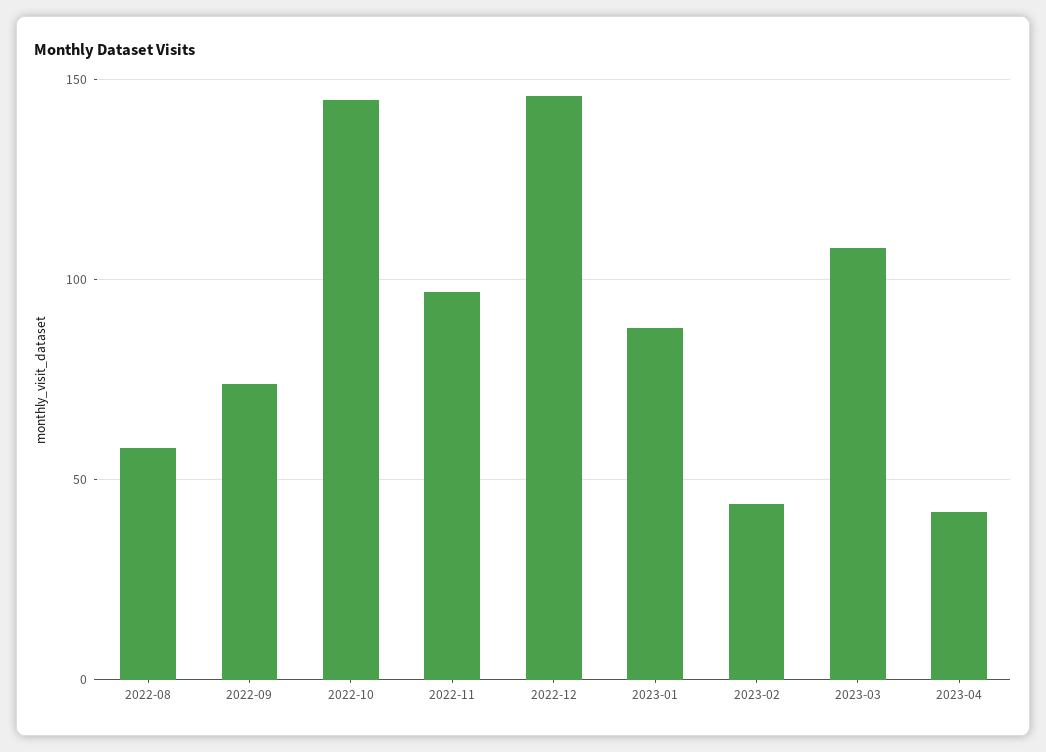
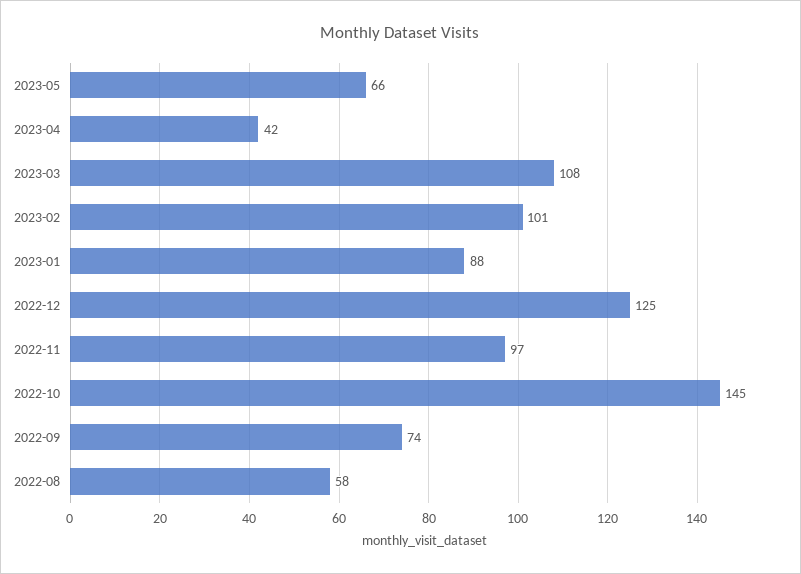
2022-12: 145 -> 125
2023-02: 45 -> 101
2023-05: none -> 66

